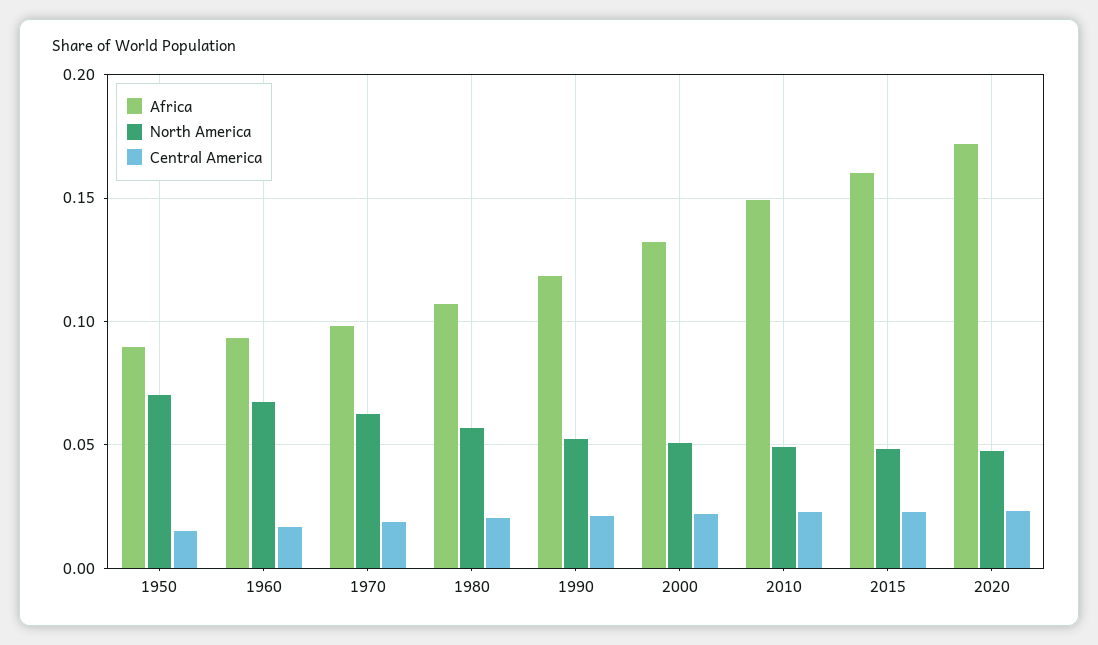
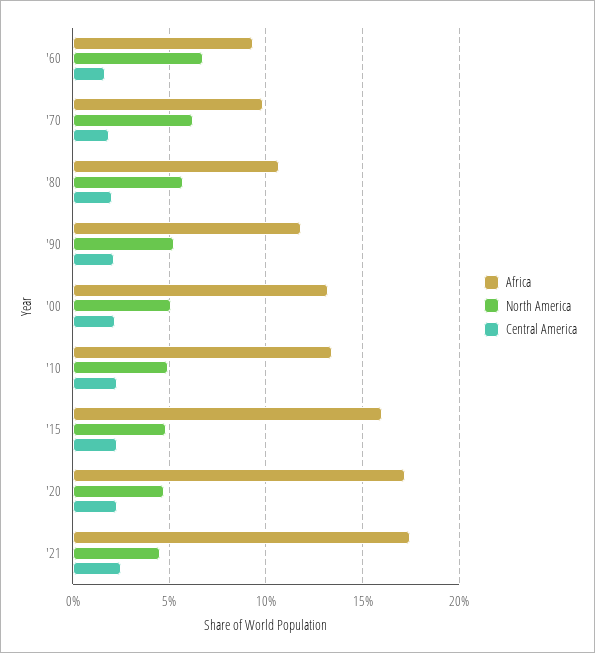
Africa, 1950: 0.09 -> none
North America, 1950: 0.07 -> none
Central America, 1950: 0.015 -> none
Africa, 2010: 0.15 -> 0.135
Africa, '21: none -> 0.175
North America, '21: none -> 0.045
Central America, '21: none -> 0.025

